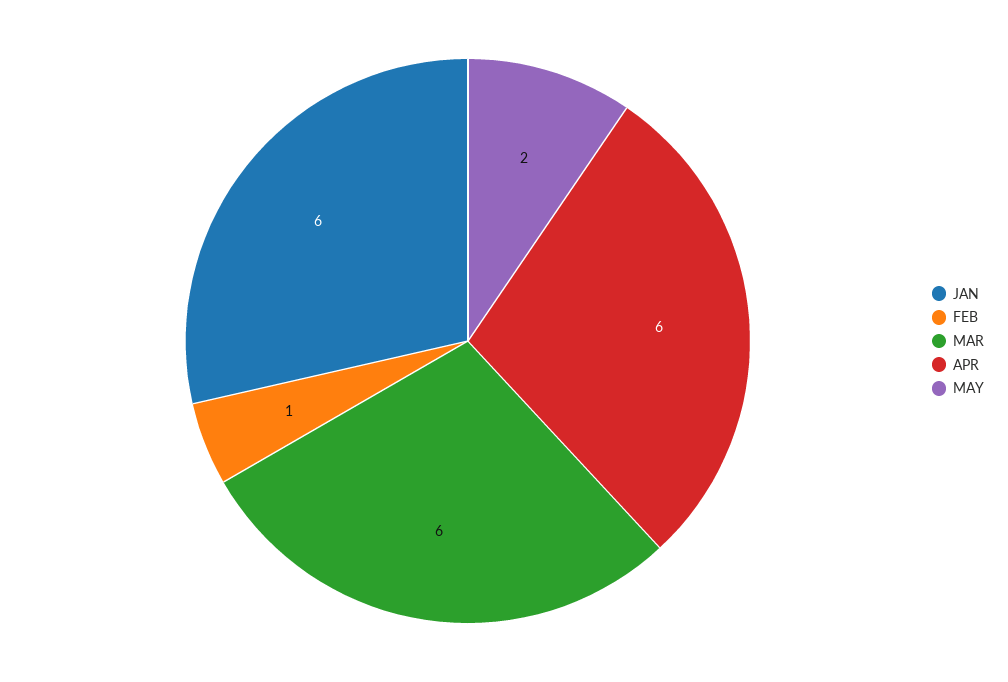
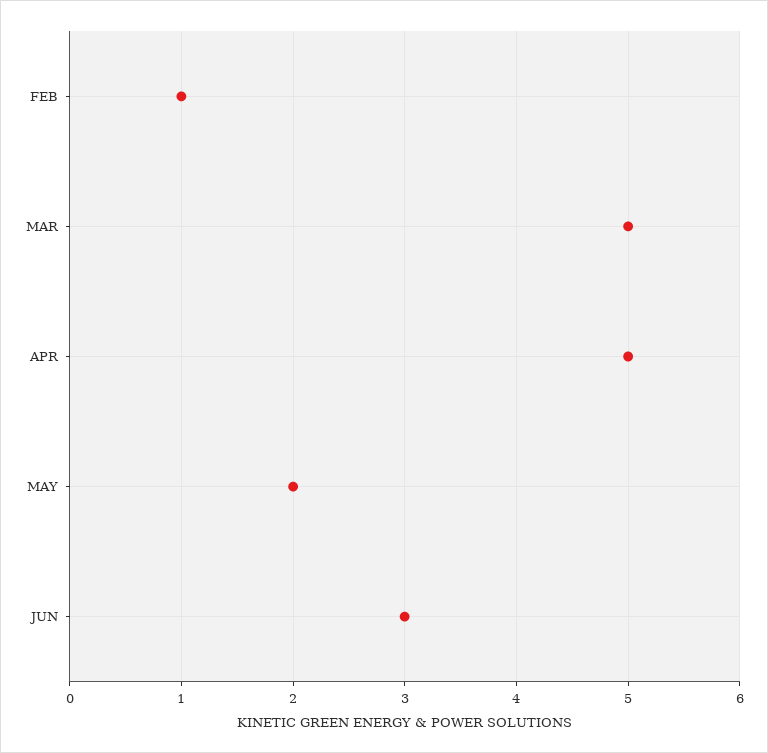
JAN: 6 -> none
MAR: 6 -> 5
APR: 6 -> 5
JUN: none -> 3

